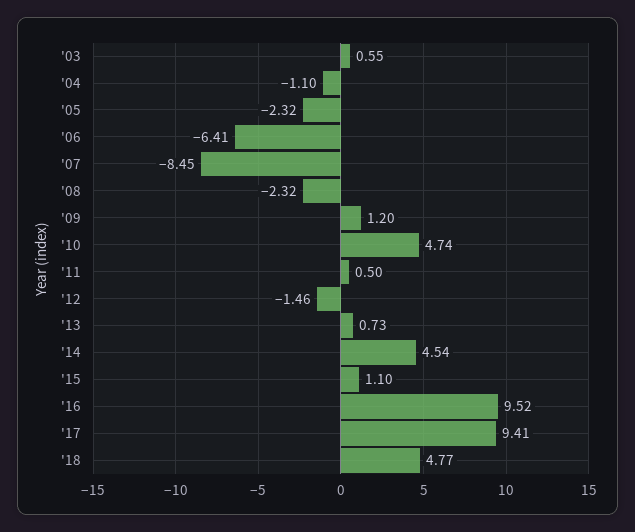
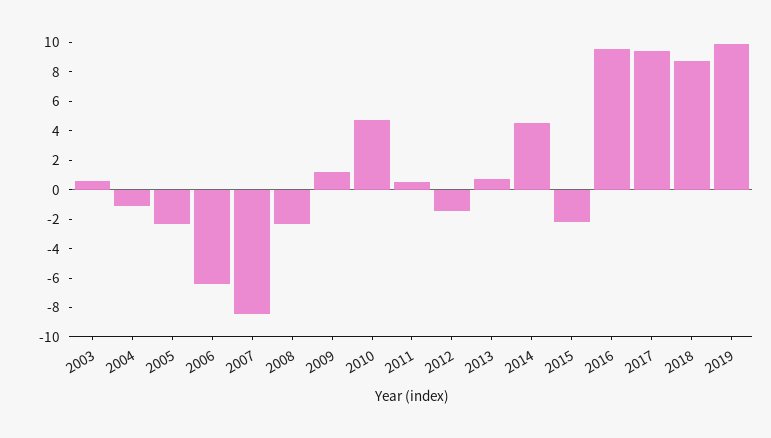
'15: 1.1 -> -2
'18: 4.77 -> 9
2019: none -> 10

